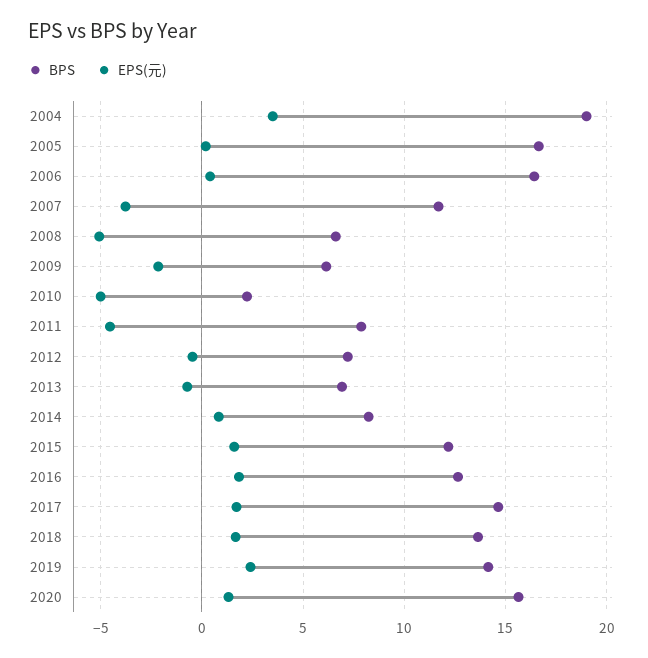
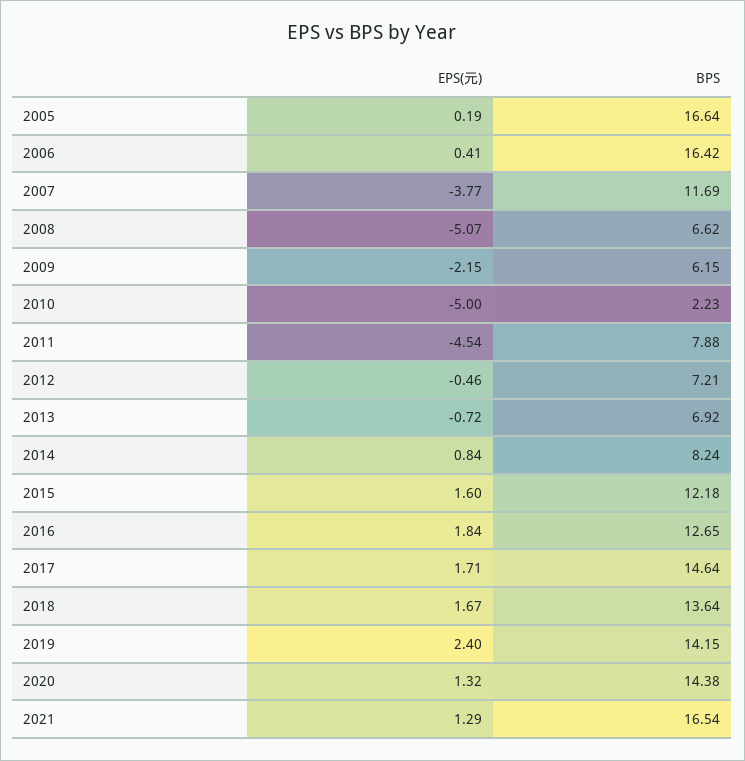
BPS, 2004: 19 -> none
EPS(元), 2004: 3.5 -> none
BPS, 2020: 15.5 -> 14.38
EPS(元), 2021: none -> 1.29
BPS, 2021: none -> 16.54

